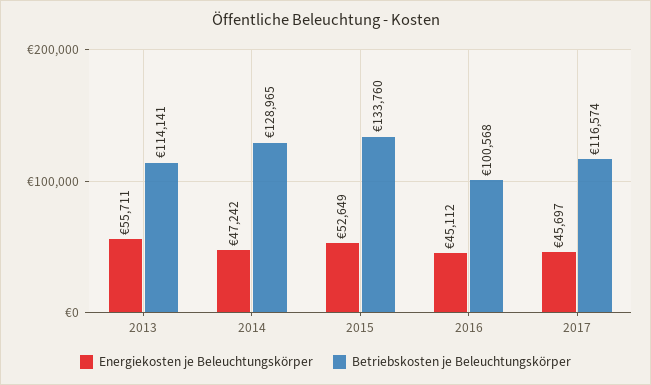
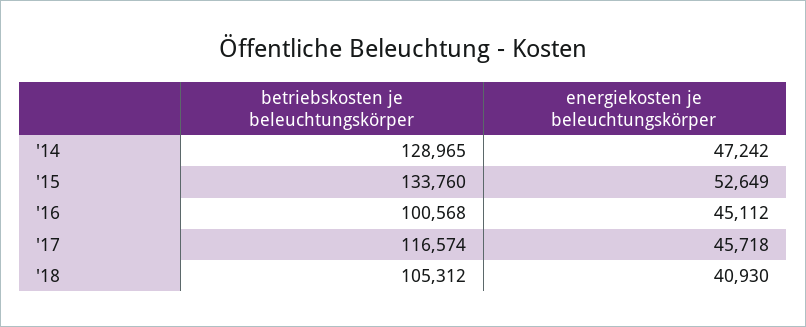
Energiekosten je Beleuchtungskörper, 2013: 55711 -> none
Betriebskosten je Beleuchtungskörper, 2013: 114141 -> none
Energiekosten je Beleuchtungskörper, 2017: 45697 -> 45718
Betriebskosten je Beleuchtungskörper, '18: none -> 105312
Energiekosten je Beleuchtungskörper, '18: none -> 40930

